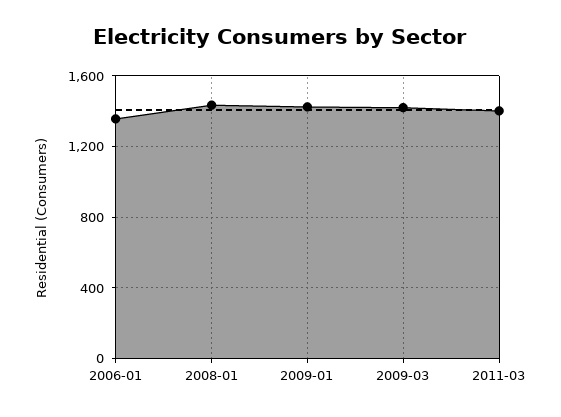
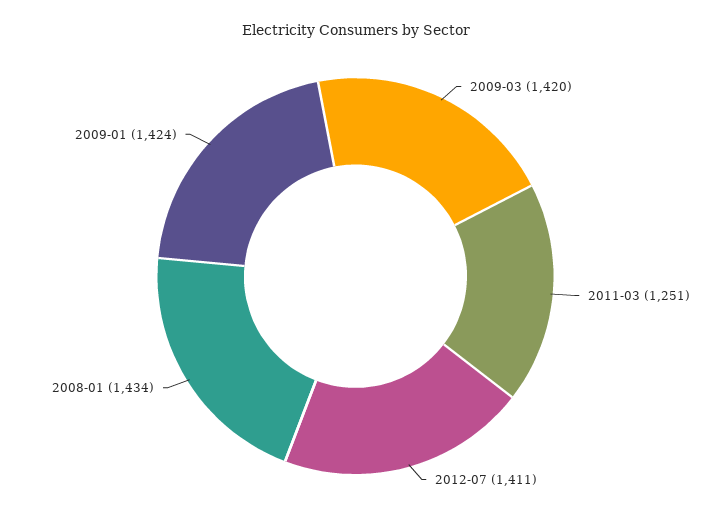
2006-01: 1350 -> none
2011-03: 1400 -> 1251
2012-07: none -> 1411

